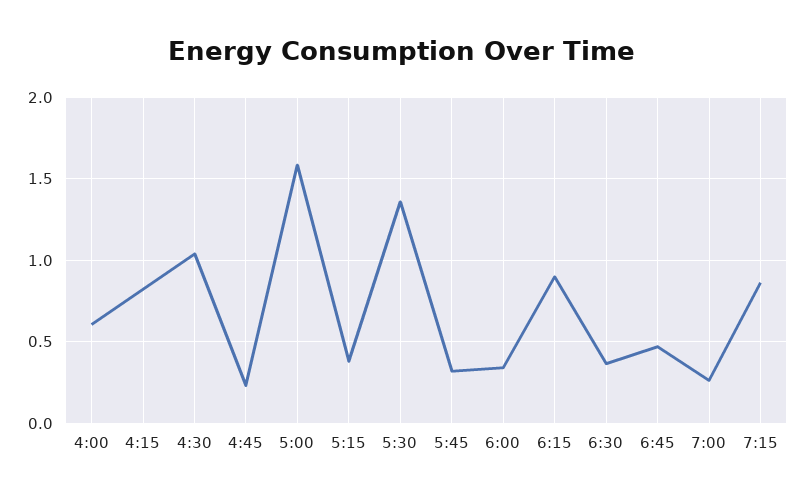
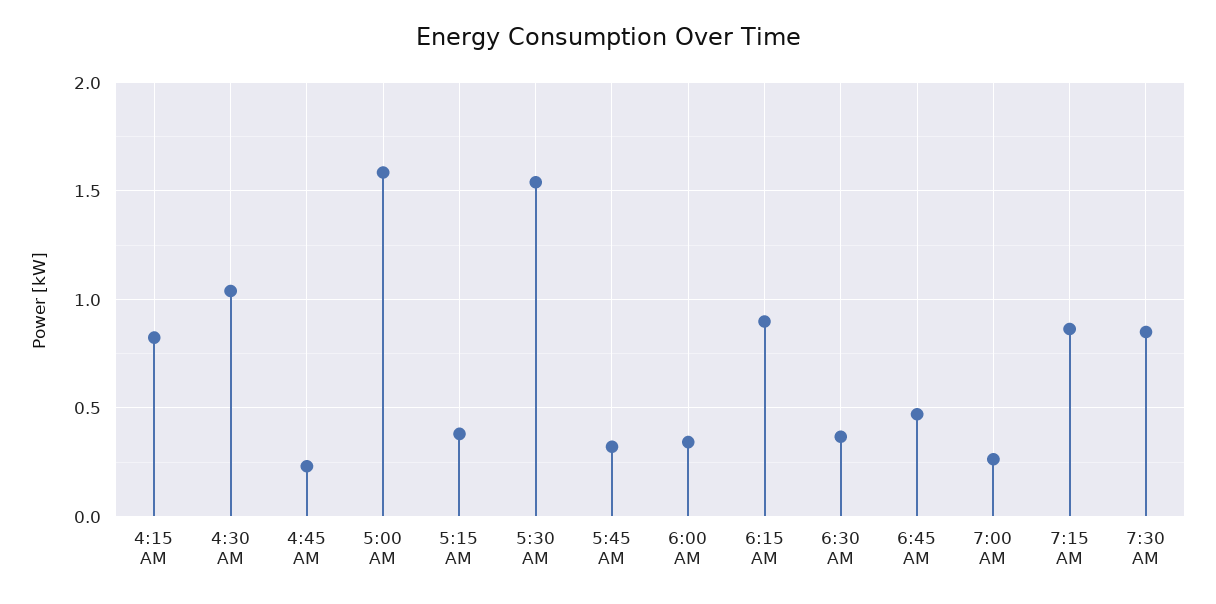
4:00: 0.6 -> none
5:30: 1.35 -> 1.55
7:30 AM: none -> 0.85

